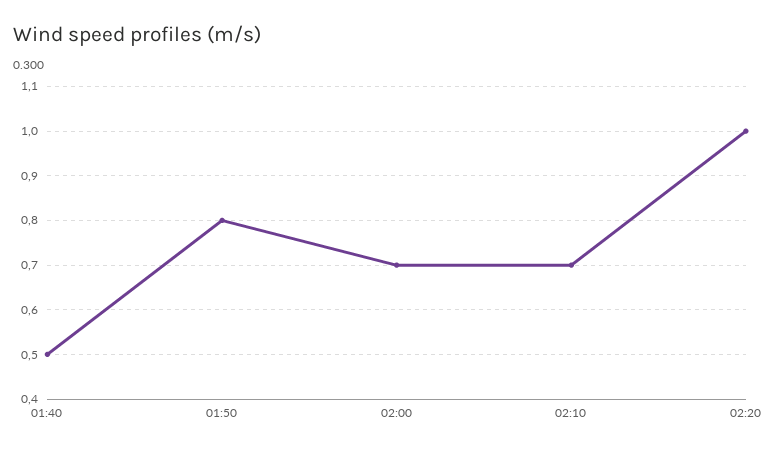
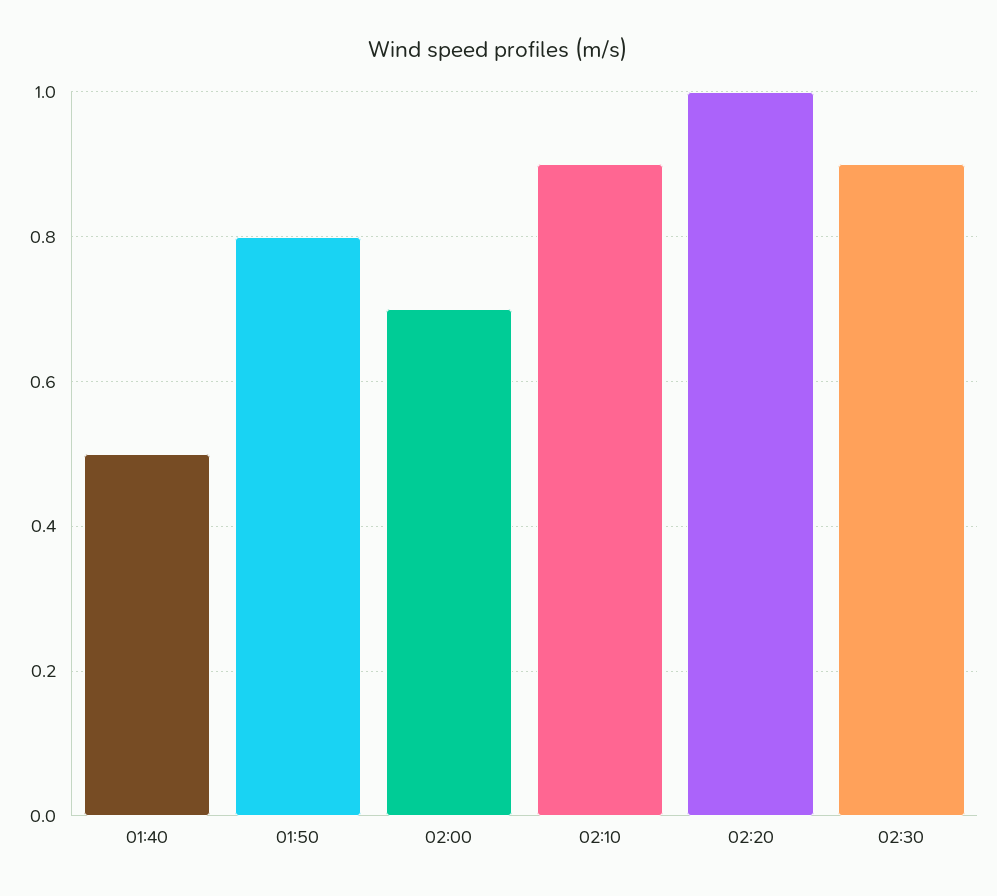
02:10: 0.7 -> 0.9
02:30: none -> 0.9

